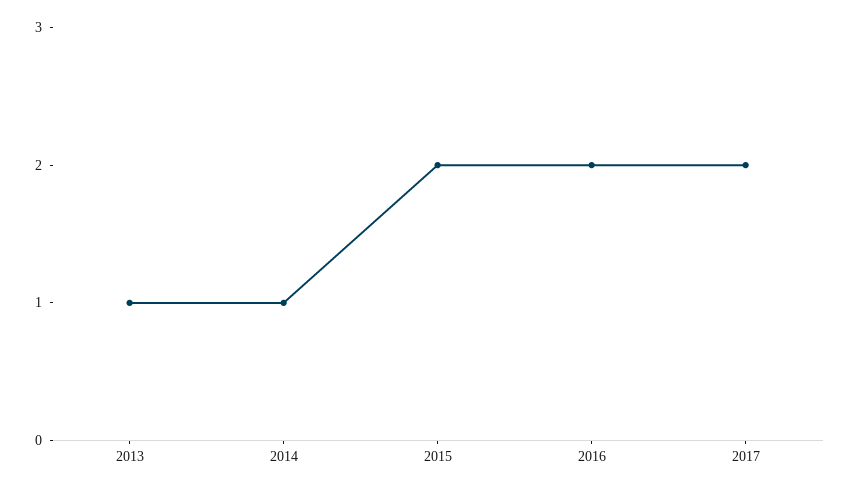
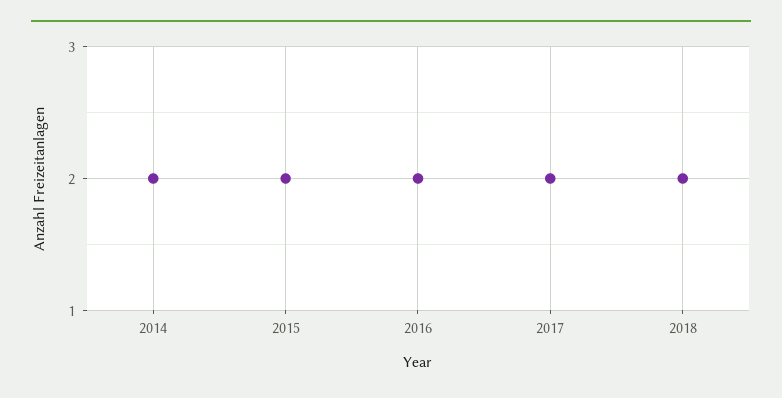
2013: 1 -> none
2014: 1 -> 2
2018: none -> 2

